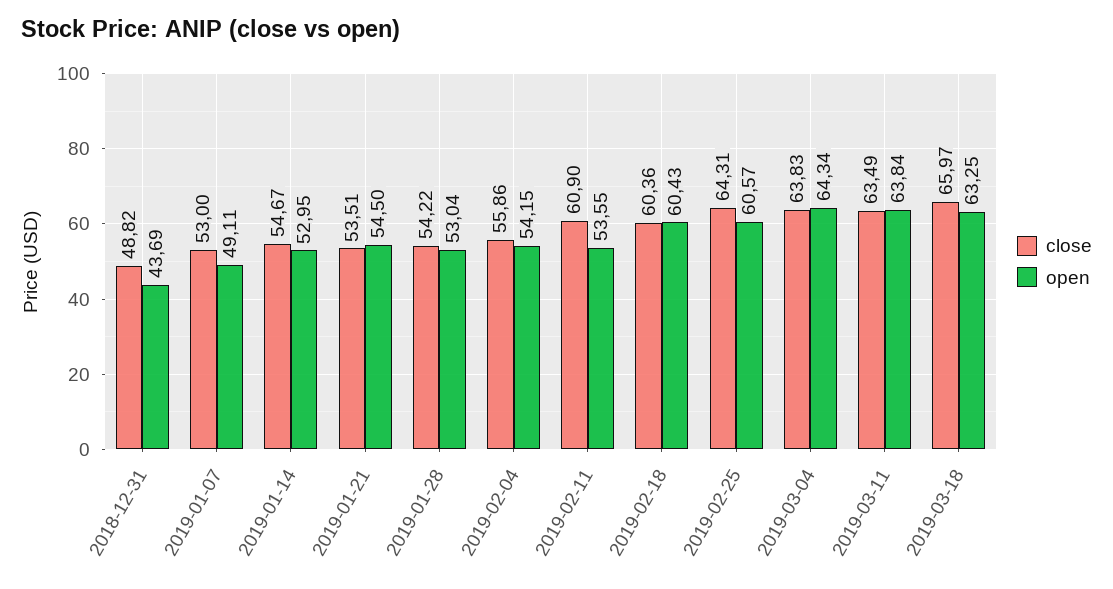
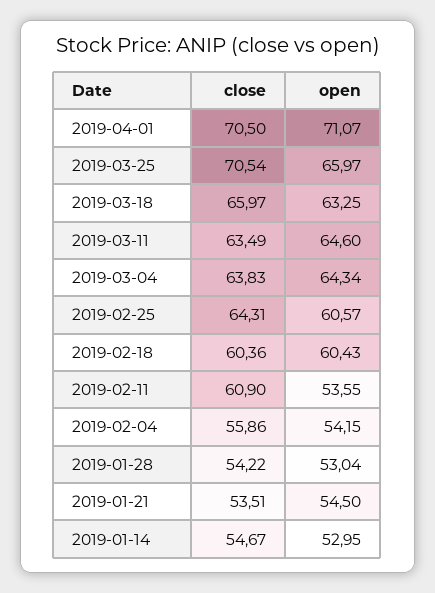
close, 2018-12-31: 48.82 -> none
open, 2018-12-31: 43.69 -> none
close, 2019-01-07: 53 -> none
open, 2019-01-07: 49.11 -> none
open, 2019-03-11: 63.84 -> 64.6
close, 2019-04-01: none -> 70.5
open, 2019-04-01: none -> 71.07
close, 2019-03-25: none -> 70.54
open, 2019-03-25: none -> 65.97

